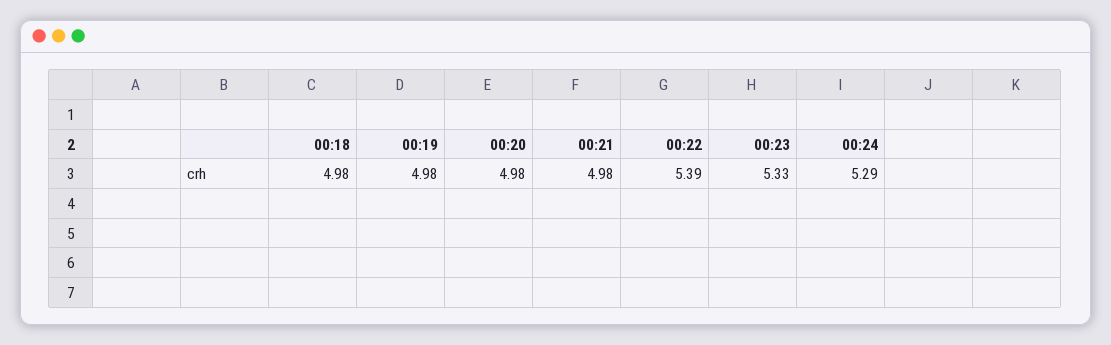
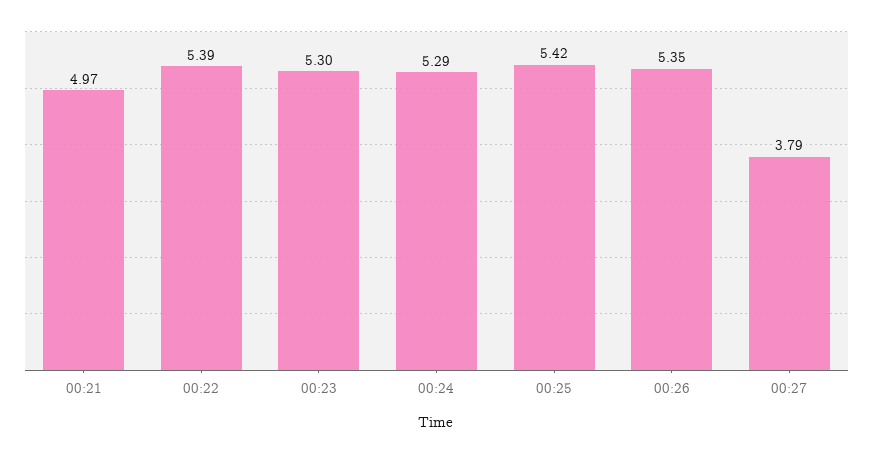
00:18: 4.98 -> none
00:19: 4.98 -> none
00:20: 4.98 -> none
00:21: 4.98 -> 4.97
00:23: 5.33 -> 5.3
00:25: none -> 5.42
00:26: none -> 5.35
00:27: none -> 3.79

